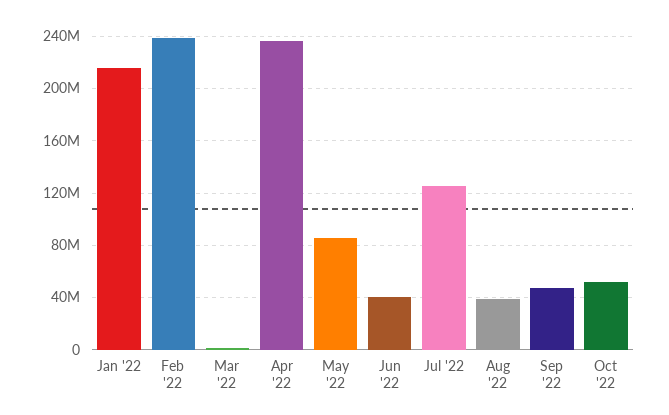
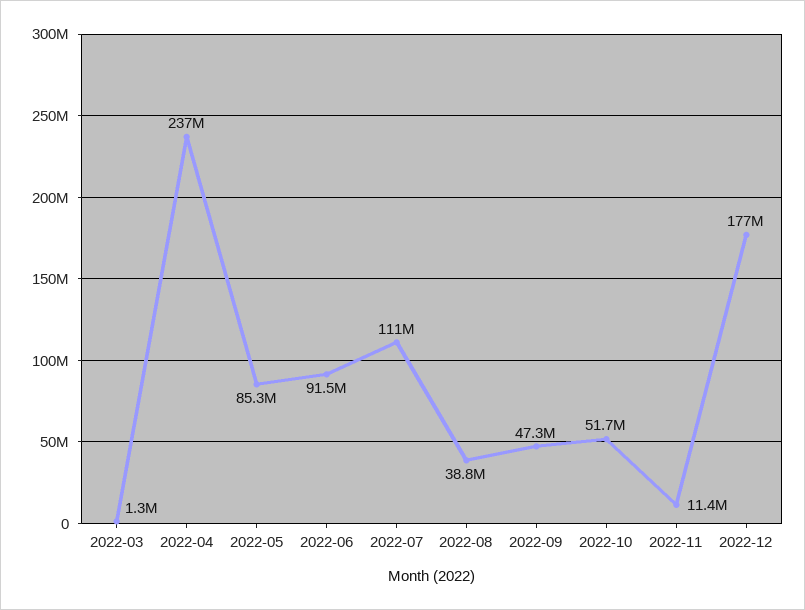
Jan '22: 215000000 -> none
Feb '22: 240000000 -> none
Jun '22: 40000000 -> 91500000
Jul '22: 125000000 -> 111000000
2022-11: none -> 11400000
2022-12: none -> 177000000

